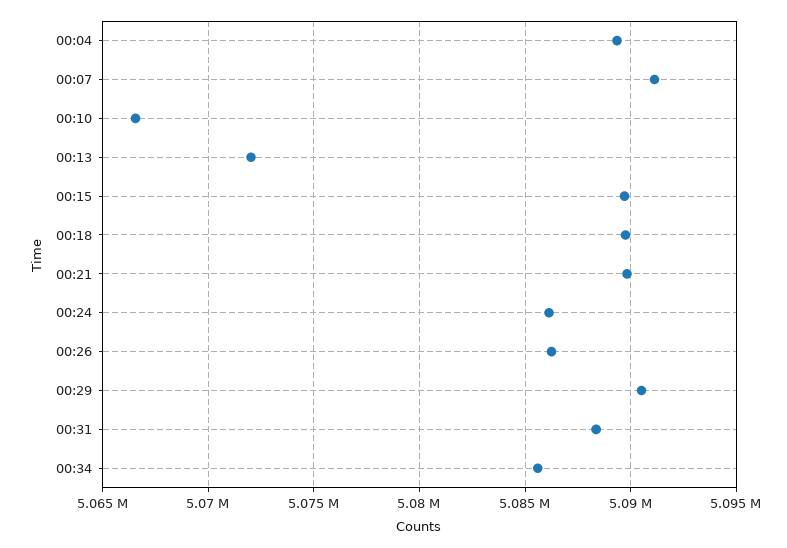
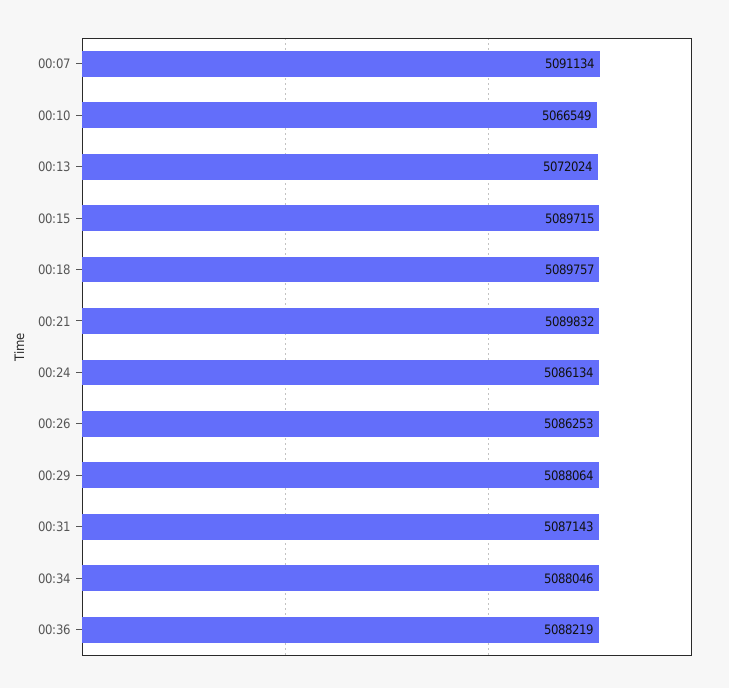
00:04: 5089500 -> none
00:29: 5090500 -> 5088064
00:31: 5088500 -> 5087143
00:34: 5085500 -> 5088046
00:36: none -> 5088219

